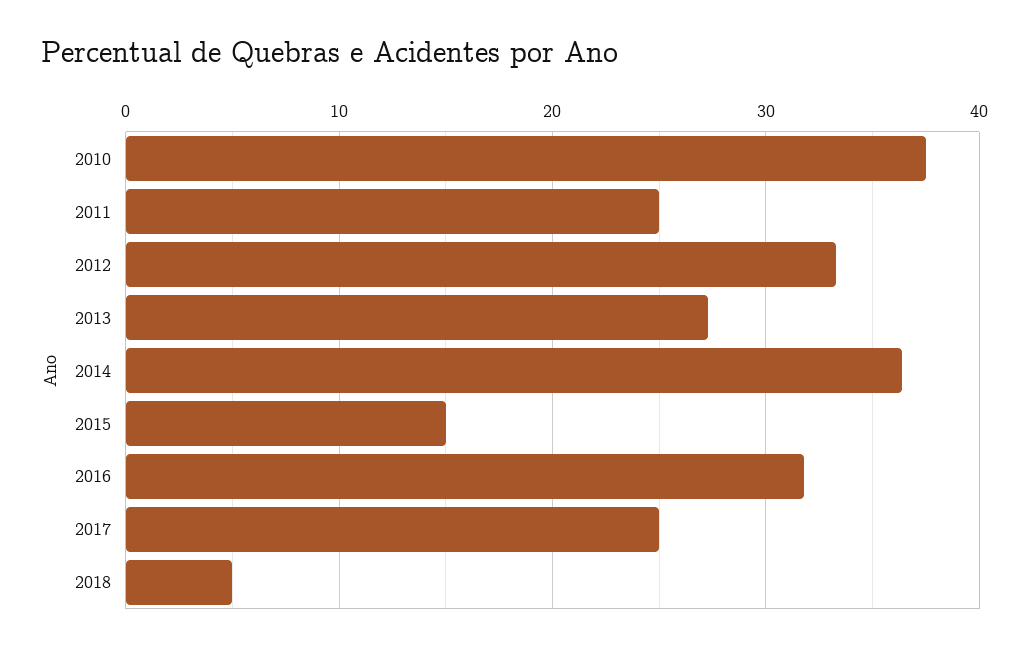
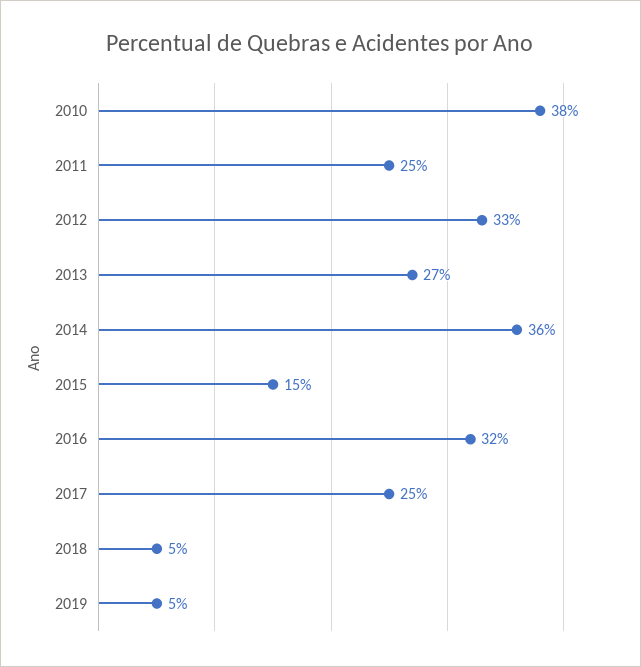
2019: none -> 5

